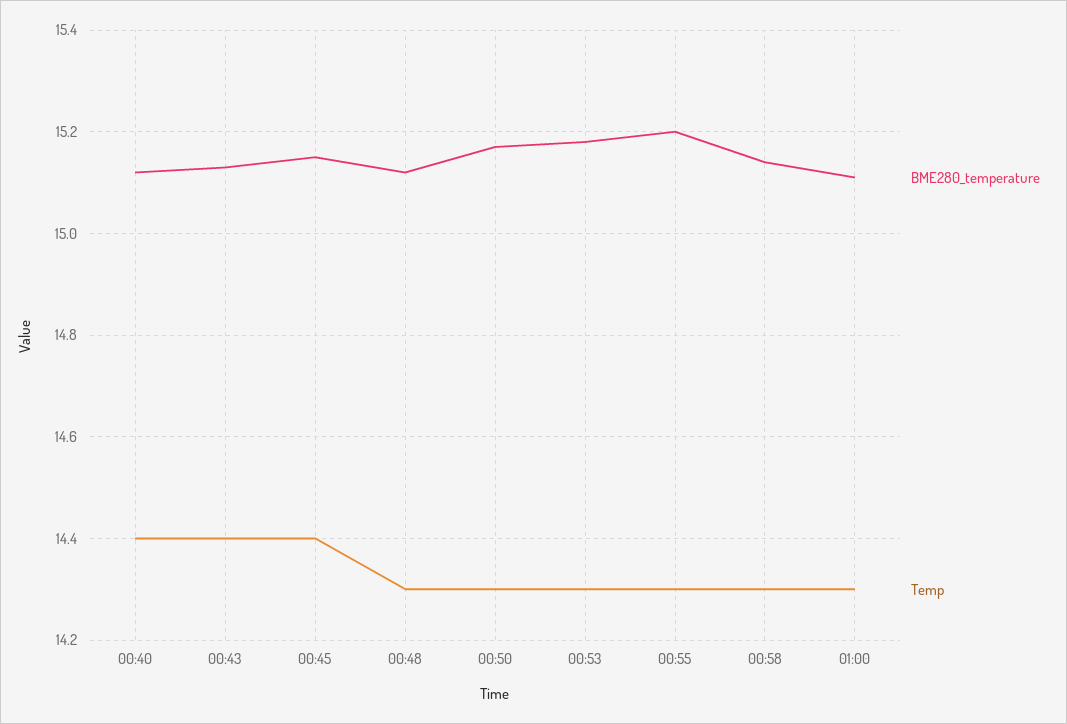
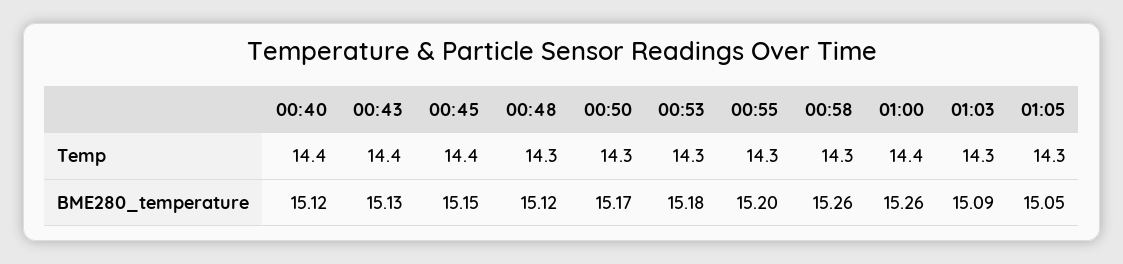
BME280_temperature, 00:58: 15.15 -> 15.26
BME280_temperature, 01:00: 15.1 -> 15.26
Temp, 01:00: 14.3 -> 14.4
Temp, 01:03: none -> 14.3
Temp, 01:05: none -> 14.3
BME280_temperature, 01:03: none -> 15.09
BME280_temperature, 01:05: none -> 15.05

